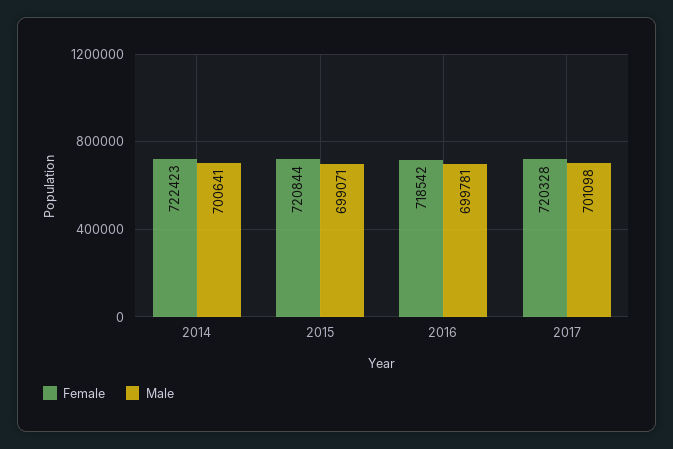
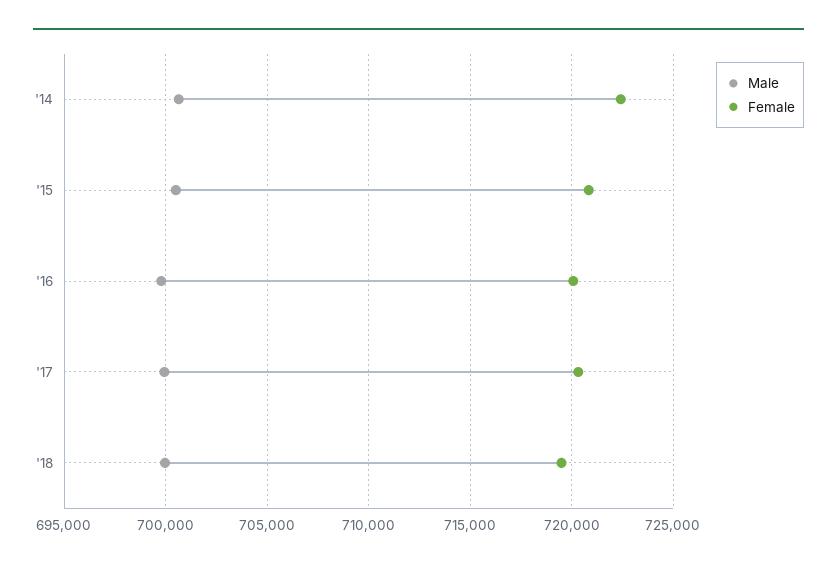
Male, 2015: 699071 -> 700500
Female, 2016: 718542 -> 720000
Male, 2017: 701098 -> 700000
Male, '18: none -> 700000
Female, '18: none -> 719500

